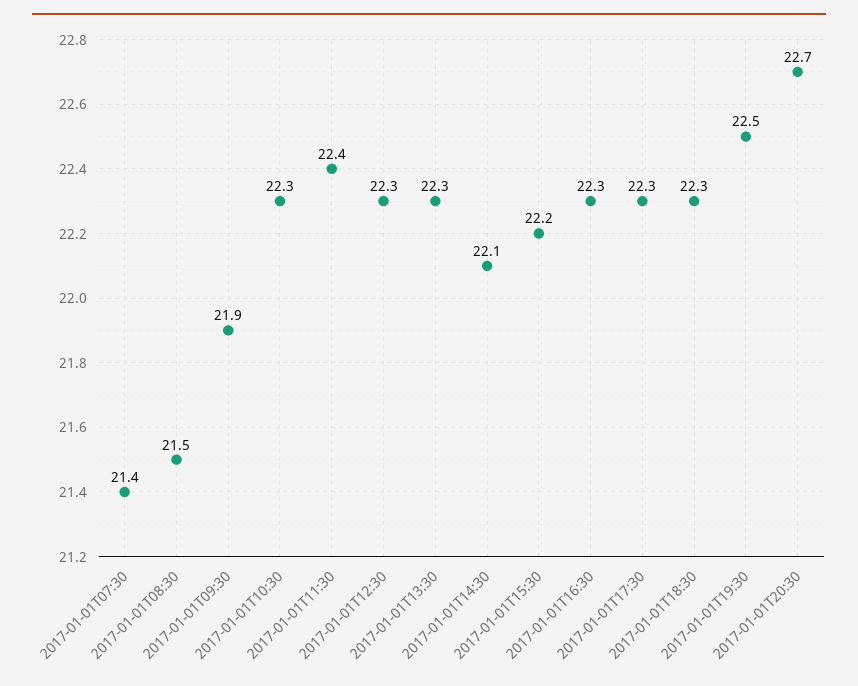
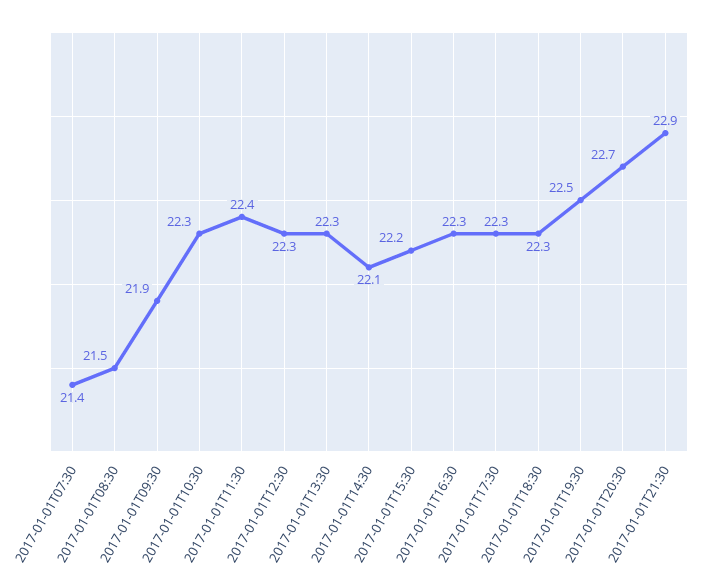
2017-01-01T21:30: none -> 22.9

